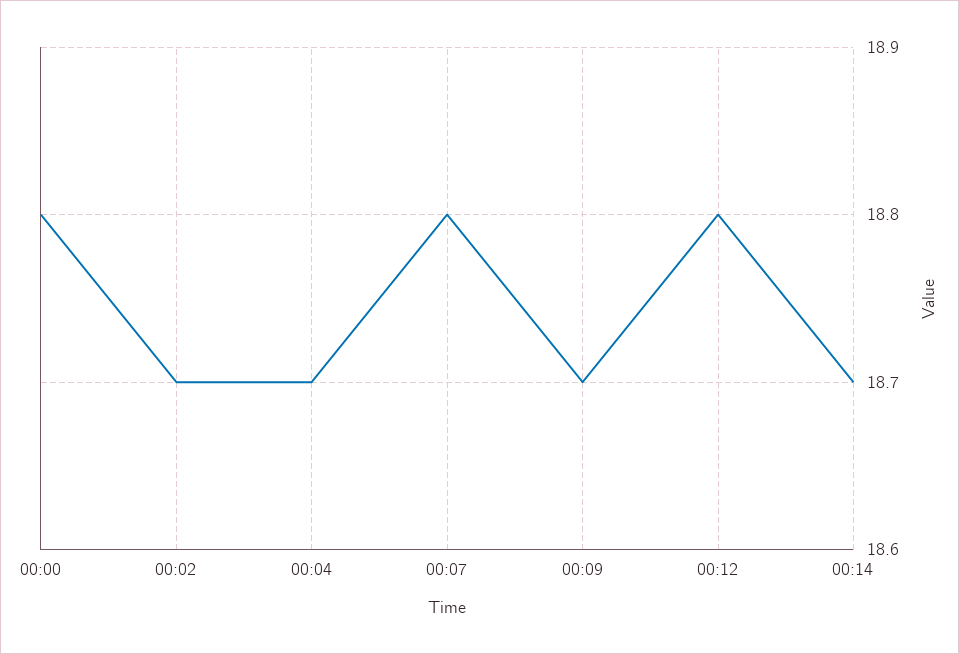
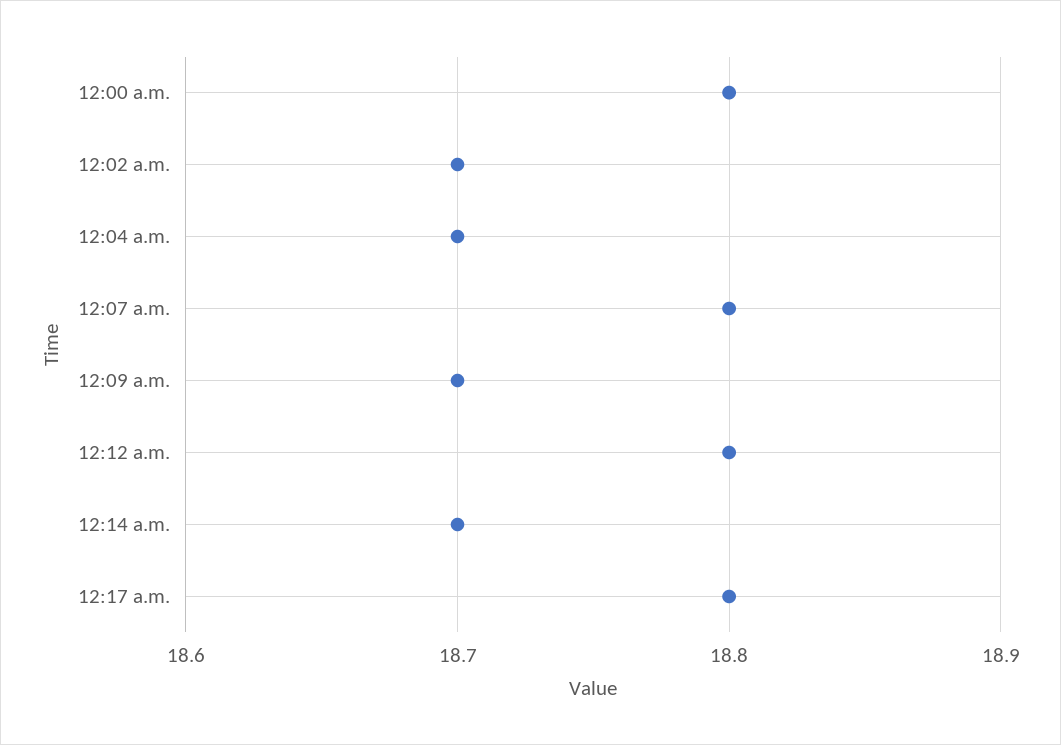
12:17 a.m.: none -> 18.8

